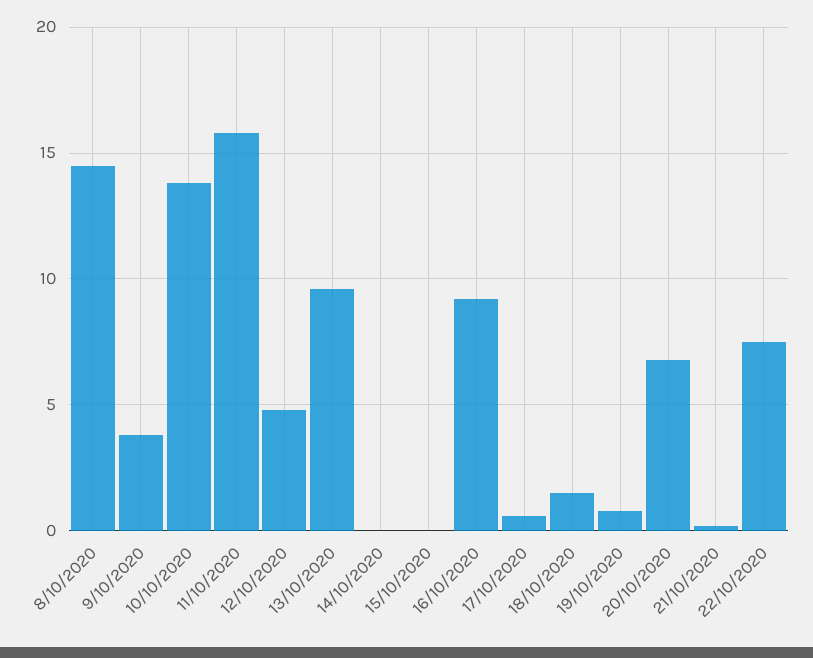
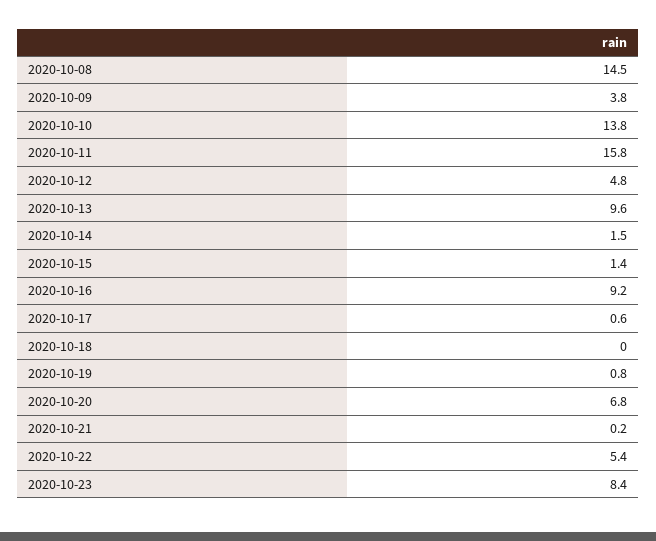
14/10/2020: 0 -> 1.5
15/10/2020: 0 -> 1.4
18/10/2020: 1.5 -> 0
22/10/2020: 7.5 -> 5.4
2020-10-23: none -> 8.4

